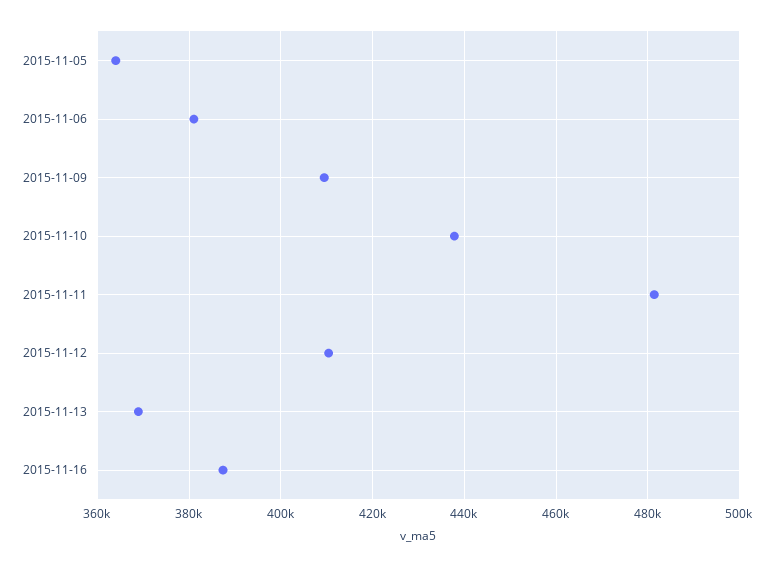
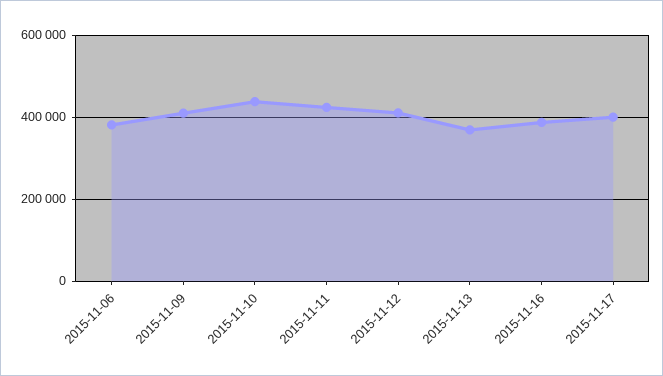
2015-11-05: 364000 -> none
2015-11-11: 482000 -> 420000
2015-11-17: none -> 400000

